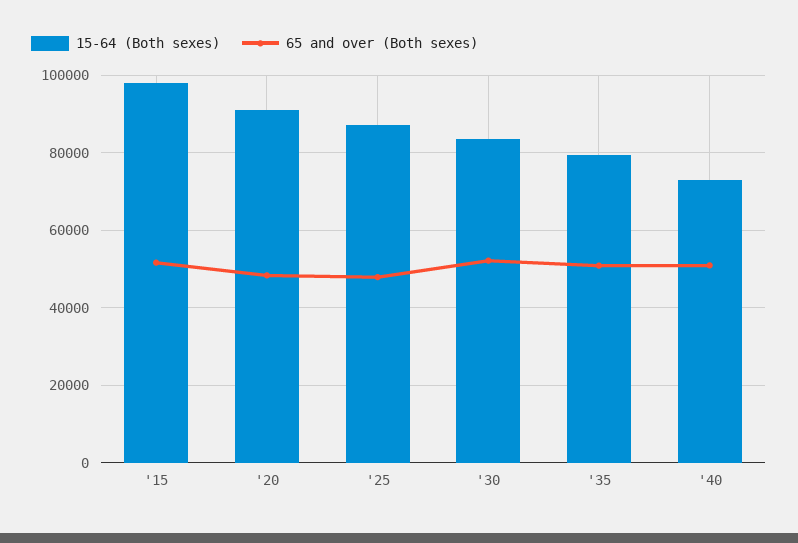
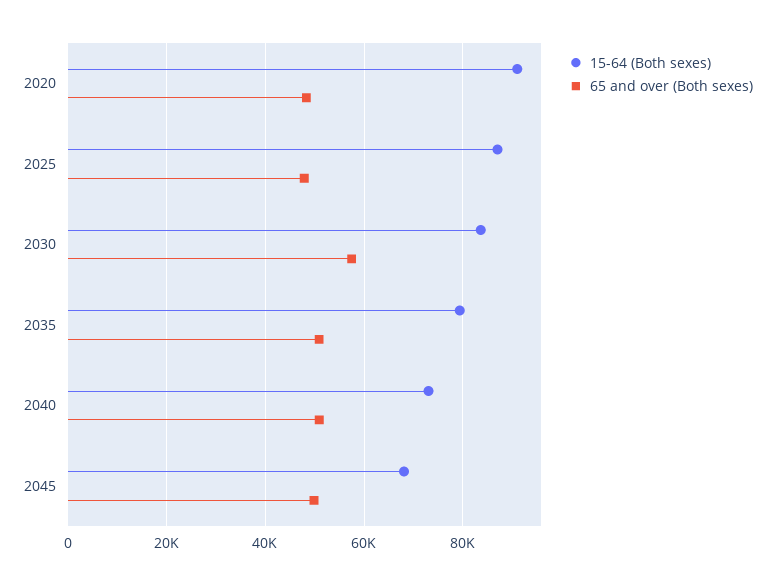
15-64 (Both sexes), '15: 98000 -> none
65 and over (Both sexes), '15: 52000 -> none
65 and over (Both sexes), '30: 52000 -> 58000
15-64 (Both sexes), 2045: none -> 68000
65 and over (Both sexes), 2045: none -> 50000

